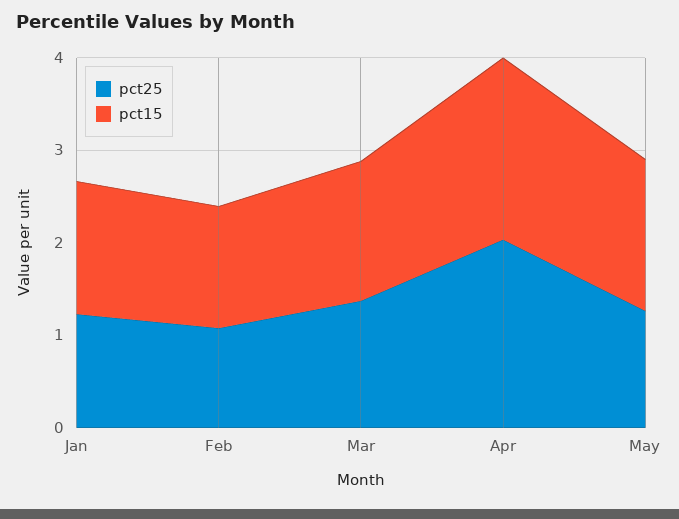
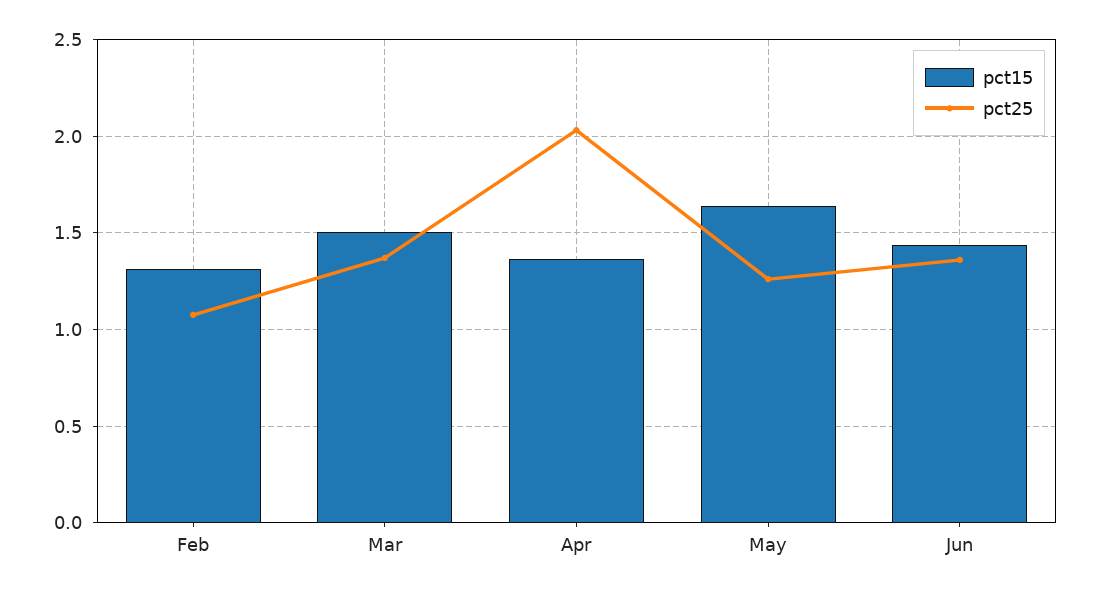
pct25, Jan: 1.2 -> none
pct15, Jan: 1.4 -> none
pct15, Apr: 2 -> 1.35
pct15, Jun: none -> 1.45
pct25, Jun: none -> 1.35

